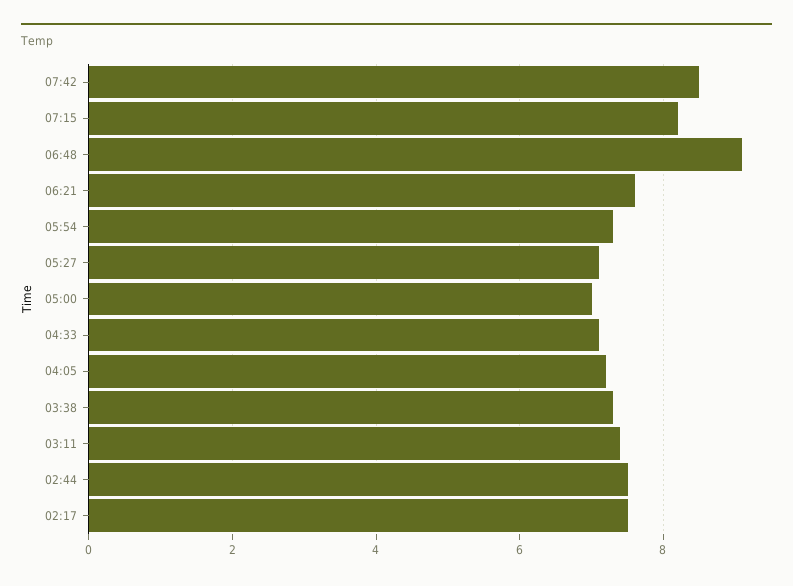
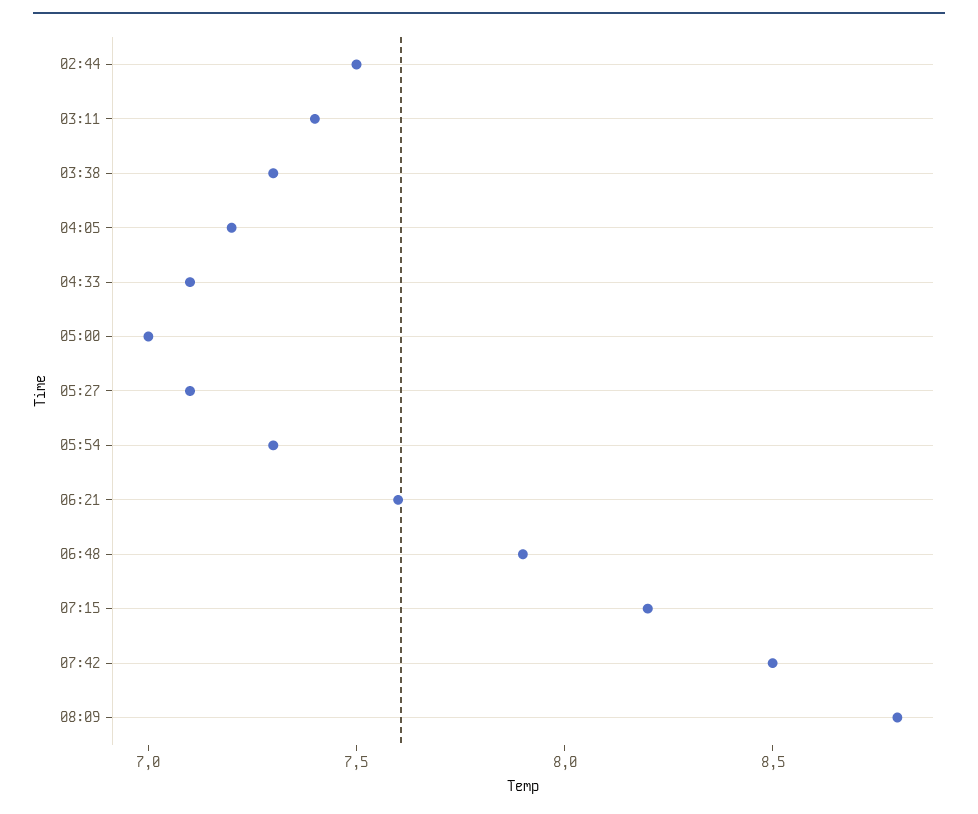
06:48: 9 -> 7.9
02:17: 7.5 -> none
08:09: none -> 8.8

